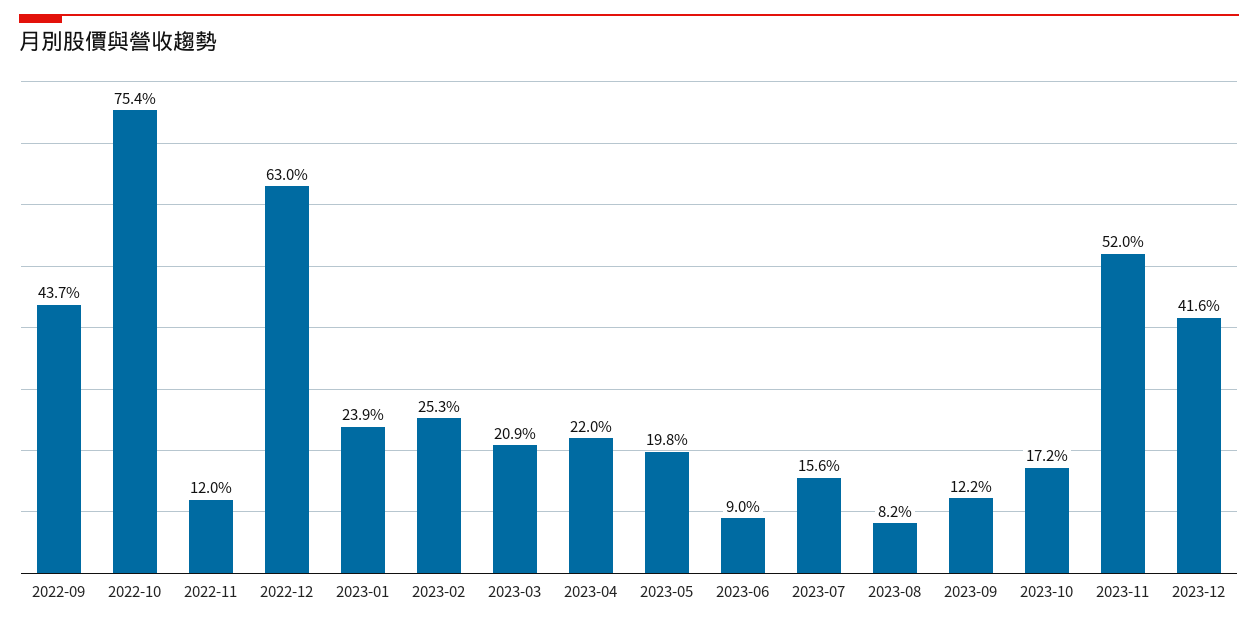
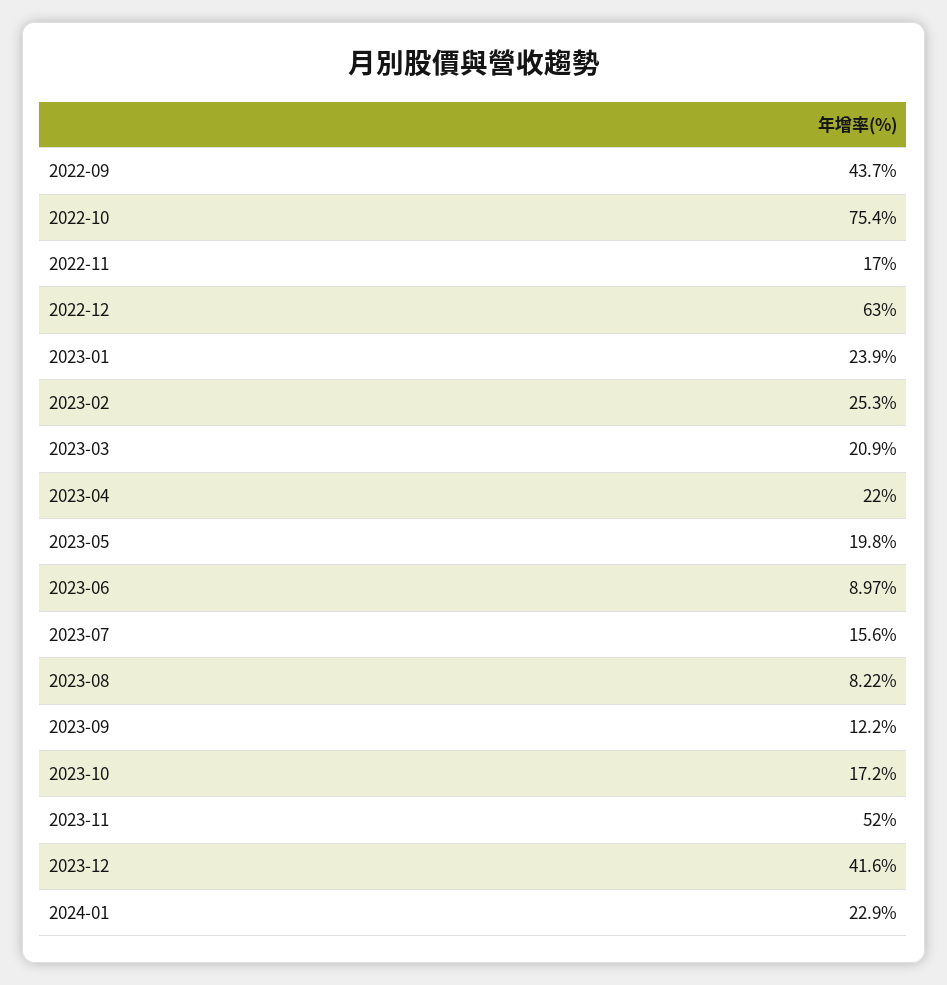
2022-11: 12 -> 17
2024-01: none -> 22.9

